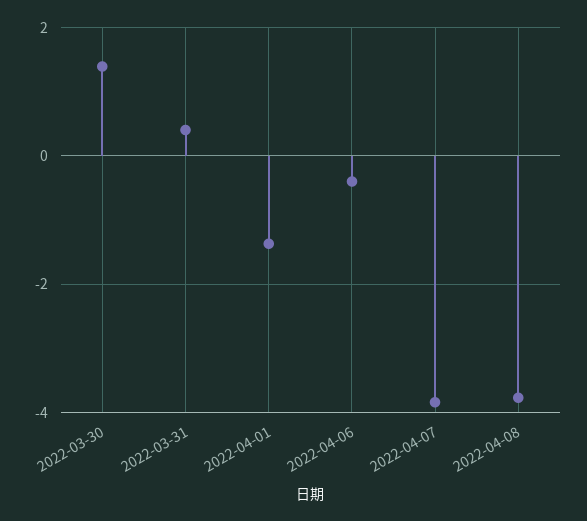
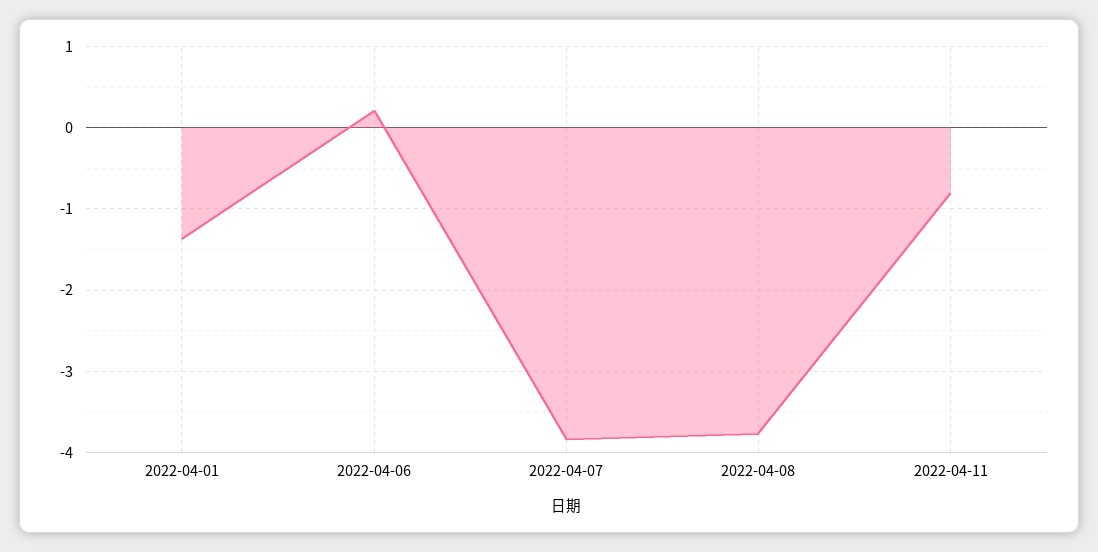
2022-03-30: 1.4 -> none
2022-03-31: 0.4 -> none
2022-04-06: -0.4 -> 0.2
2022-04-11: none -> -0.8

